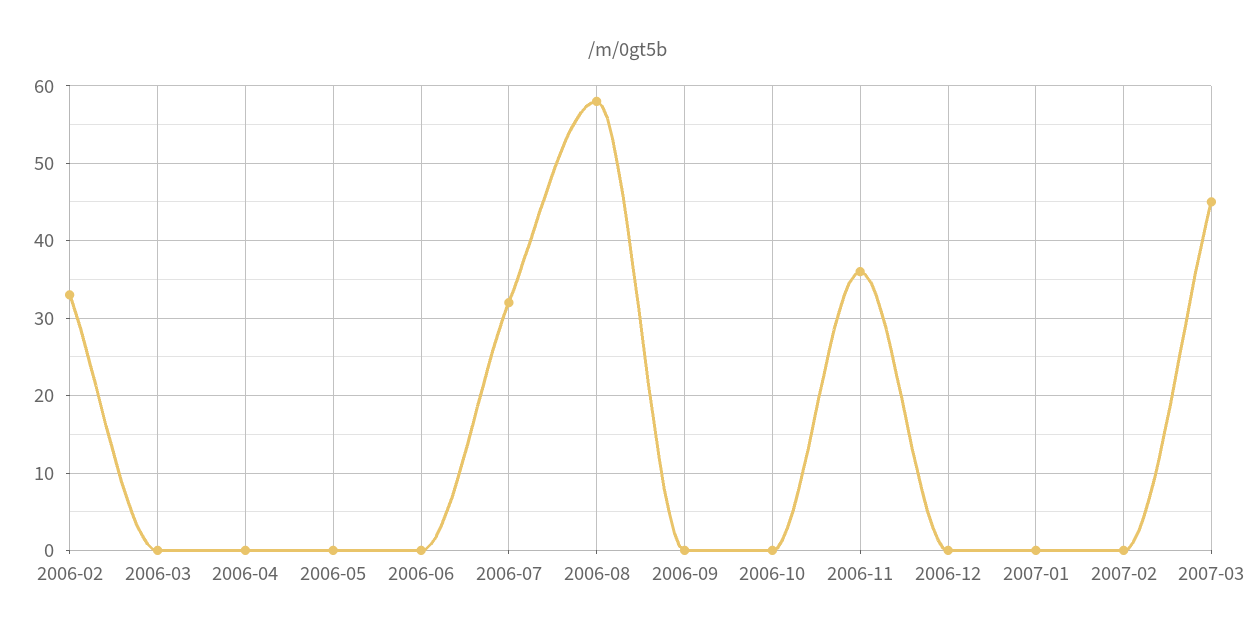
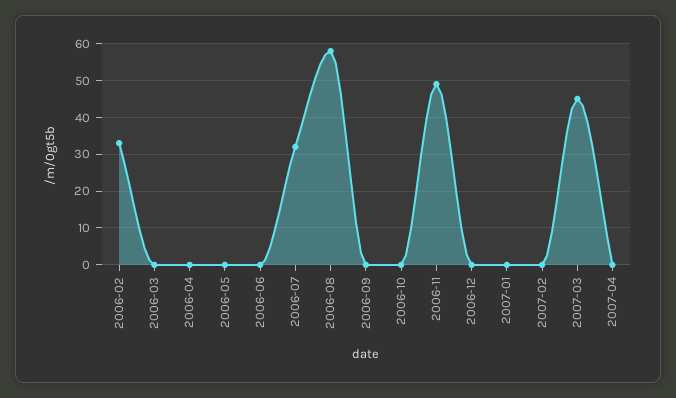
2006-11: 36 -> 50
2007-04: none -> 0

